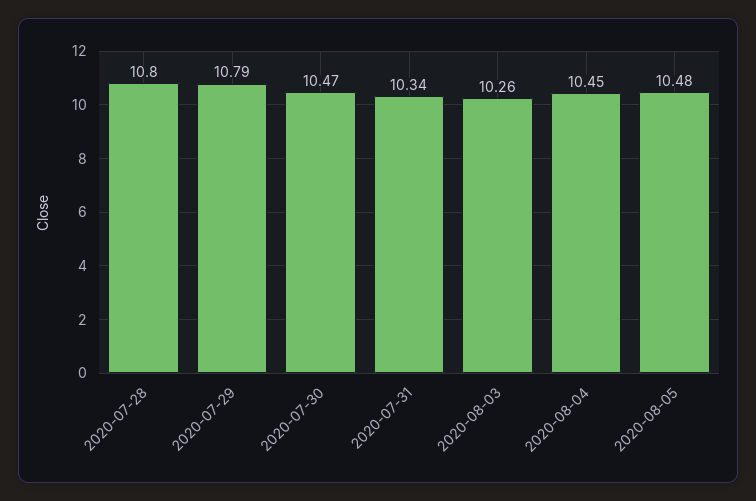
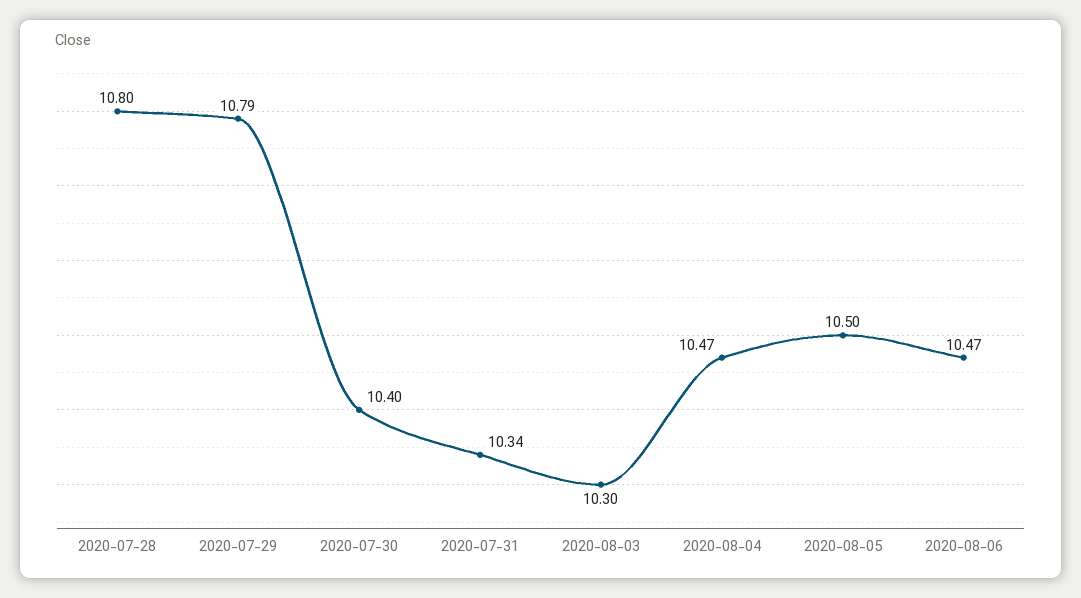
2020-07-30: 10.47 -> 10.4
2020-08-03: 10.26 -> 10.3
2020-08-04: 10.45 -> 10.47
2020-08-05: 10.48 -> 10.5
2020-08-06: none -> 10.47

